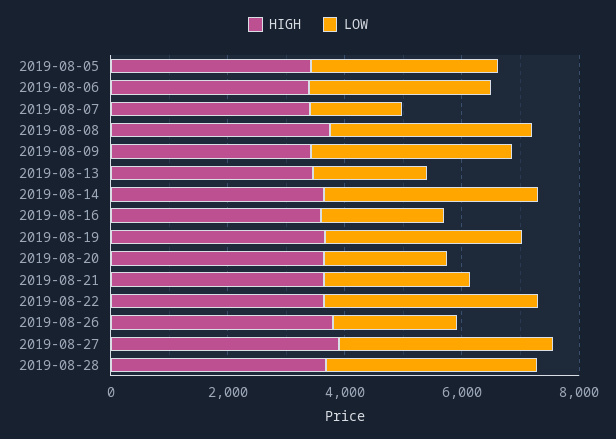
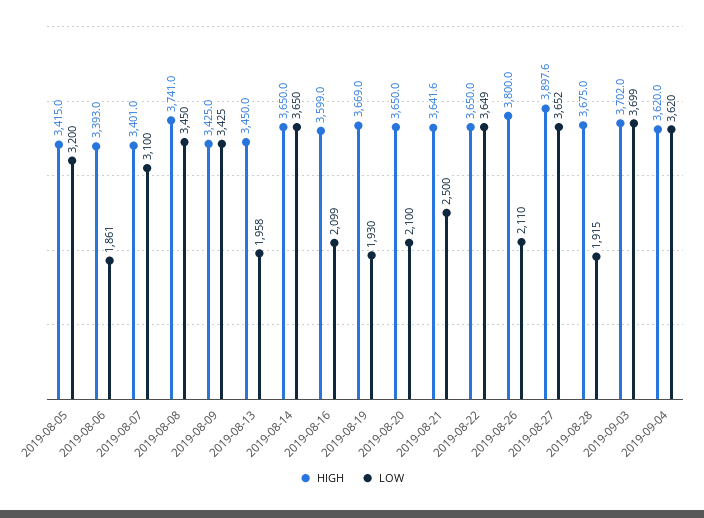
LOW, 2019-08-06: 3000 -> 1861
LOW, 2019-08-07: 1500 -> 3100
LOW, 2019-08-19: 3500 -> 1930
LOW, 2019-08-28: 3500 -> 1915
HIGH, 2019-09-03: none -> 3702
LOW, 2019-09-03: none -> 3699
HIGH, 2019-09-04: none -> 3620
LOW, 2019-09-04: none -> 3620

